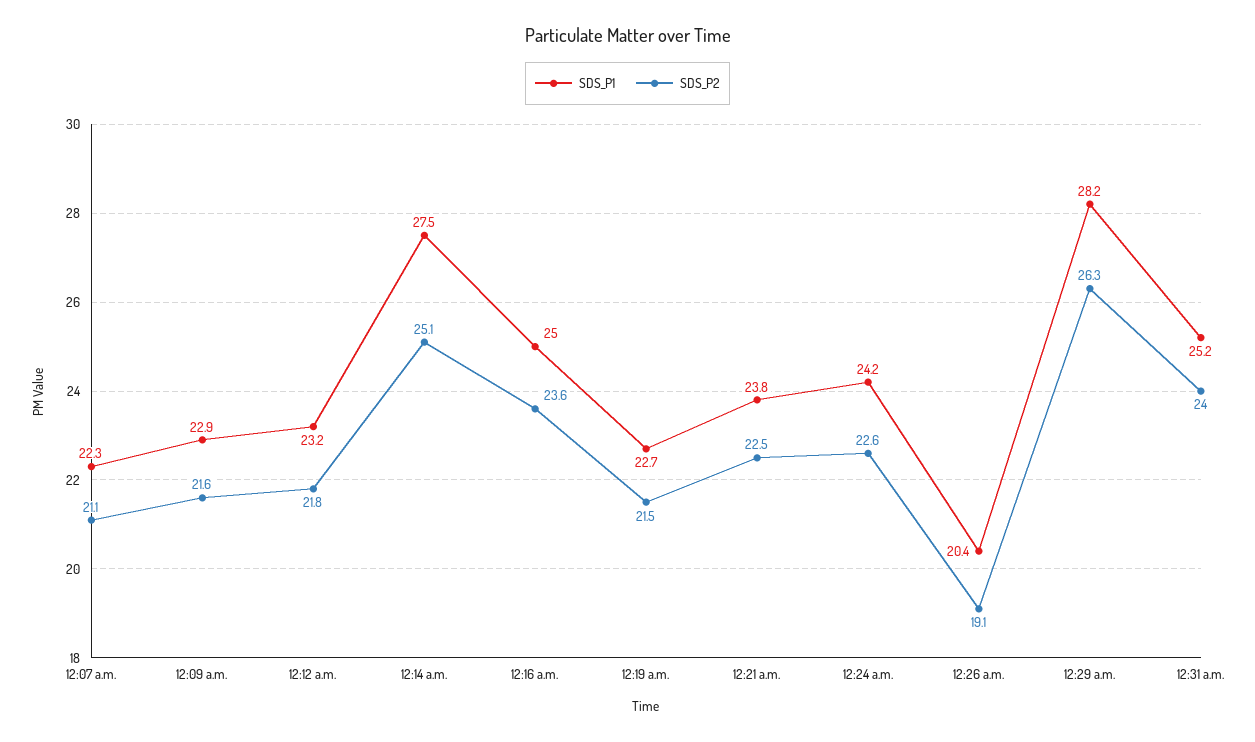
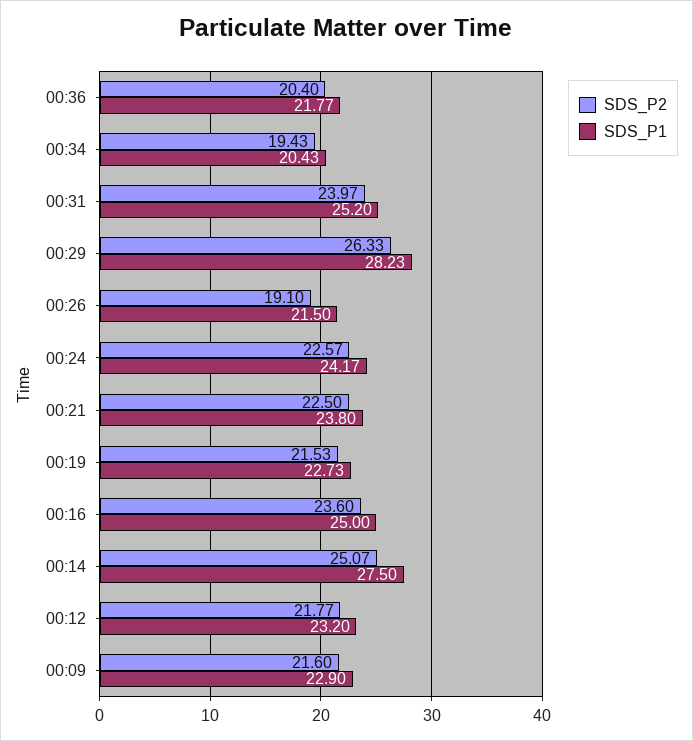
SDS_P1, 12:07 a.m.: 22.3 -> none
SDS_P2, 12:07 a.m.: 21.1 -> none
SDS_P1, 12:26 a.m.: 20.4 -> 21.5
SDS_P2, 00:36: none -> 20.4
SDS_P1, 00:36: none -> 21.77
SDS_P2, 00:34: none -> 19.43
SDS_P1, 00:34: none -> 20.43

